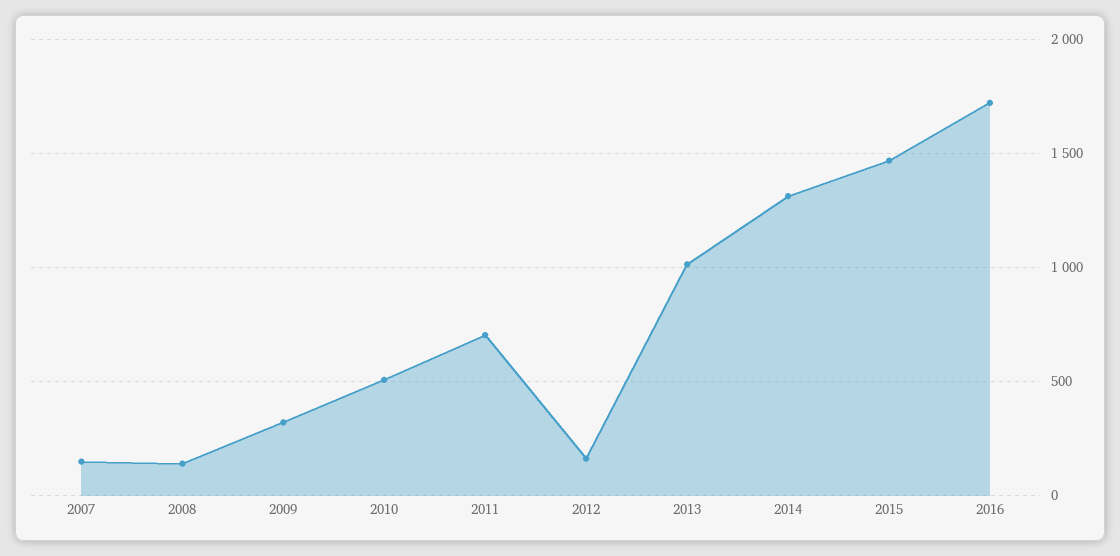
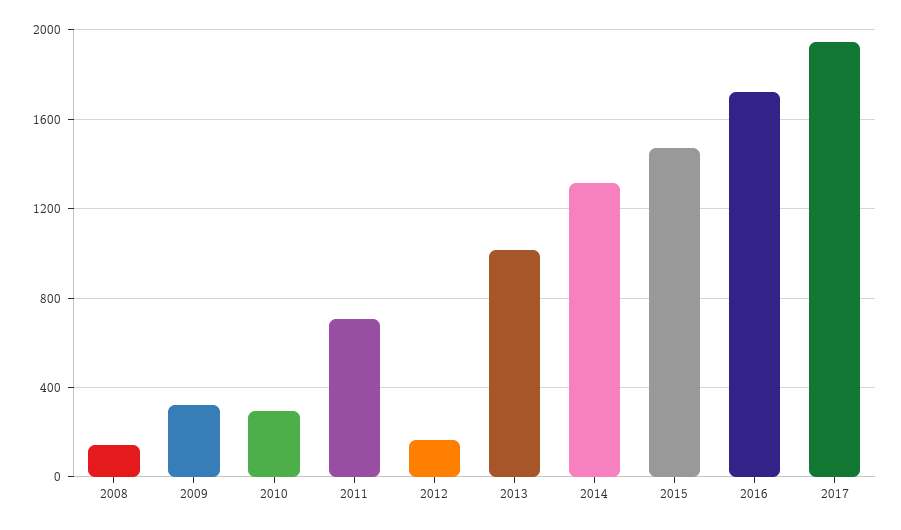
2007: 150 -> none
2010: 500 -> 300
2017: none -> 1950

